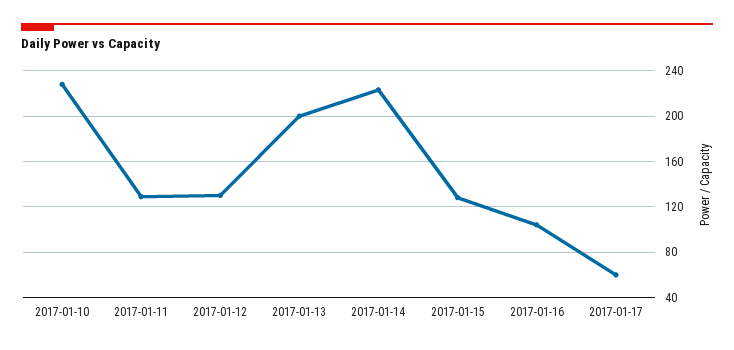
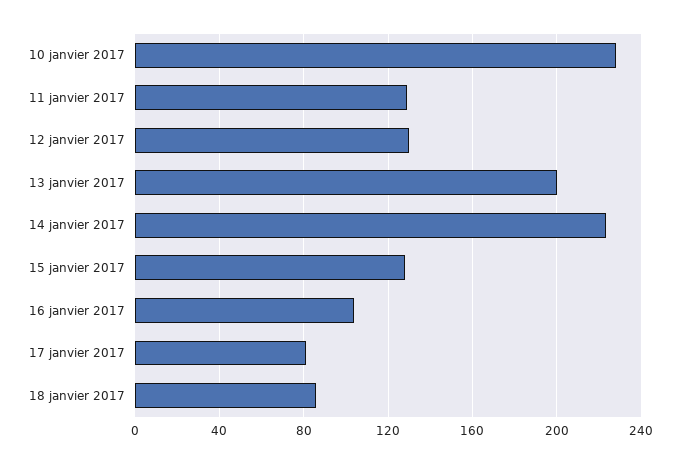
2017-01-17: 60 -> 80
18 janvier 2017: none -> 85

